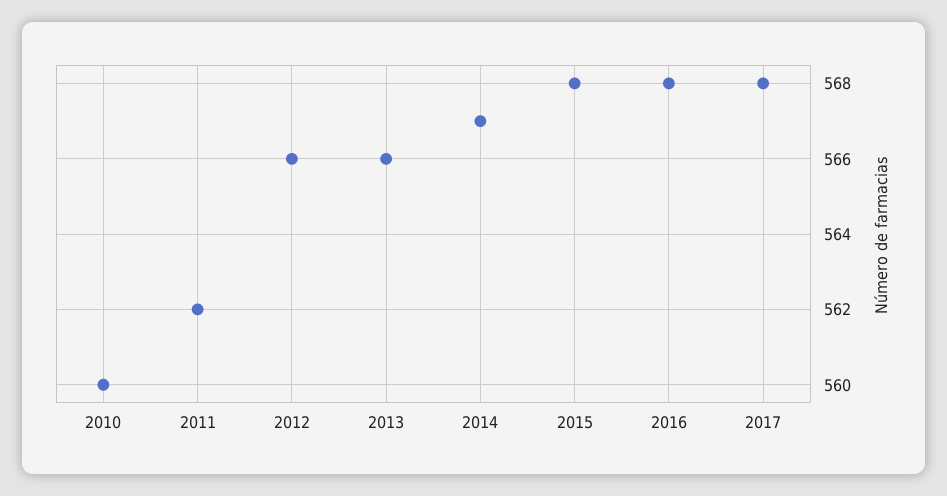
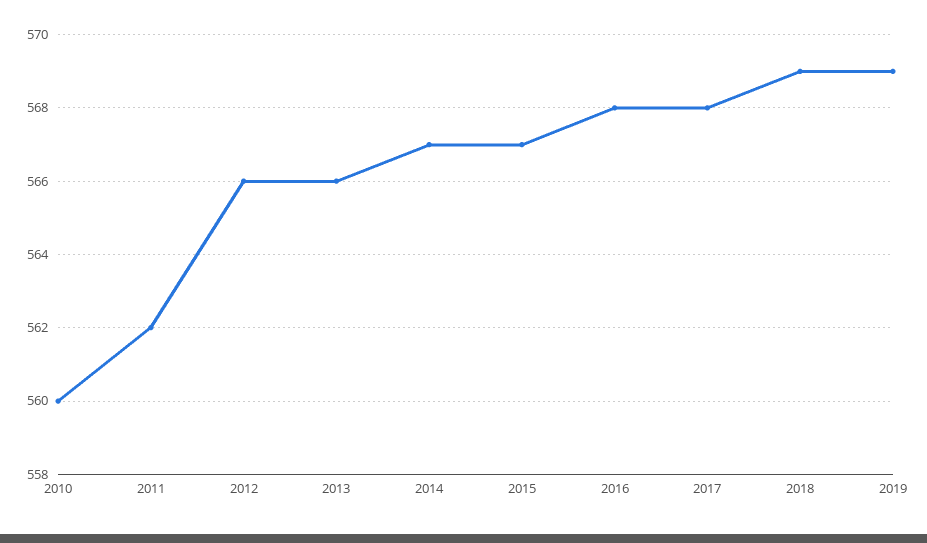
2015: 568 -> 567
2018: none -> 569
2019: none -> 569

